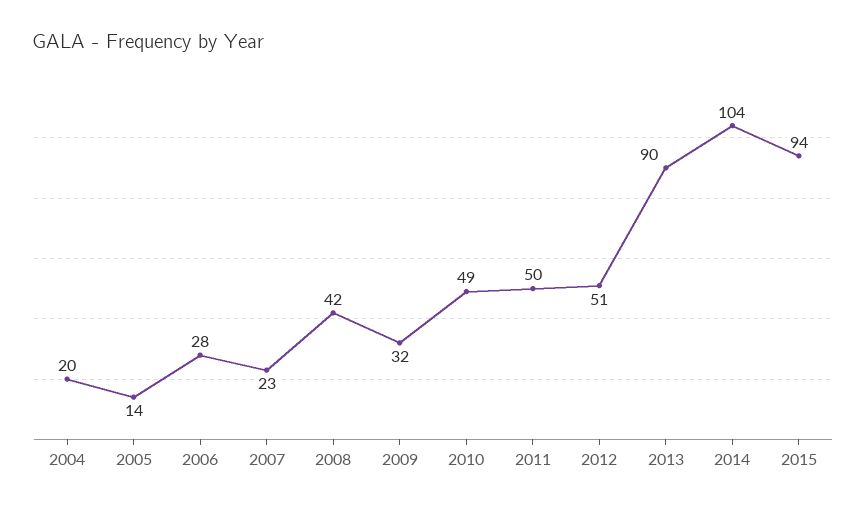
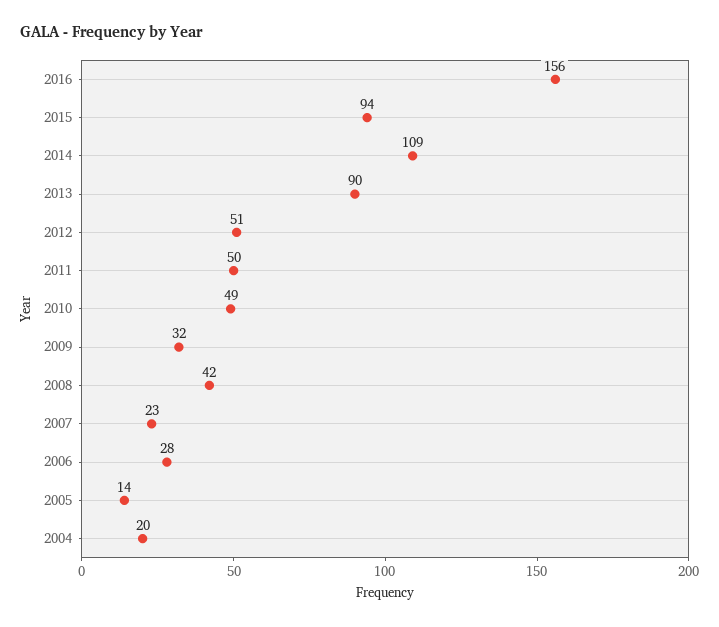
2014: 104 -> 109
2016: none -> 156

